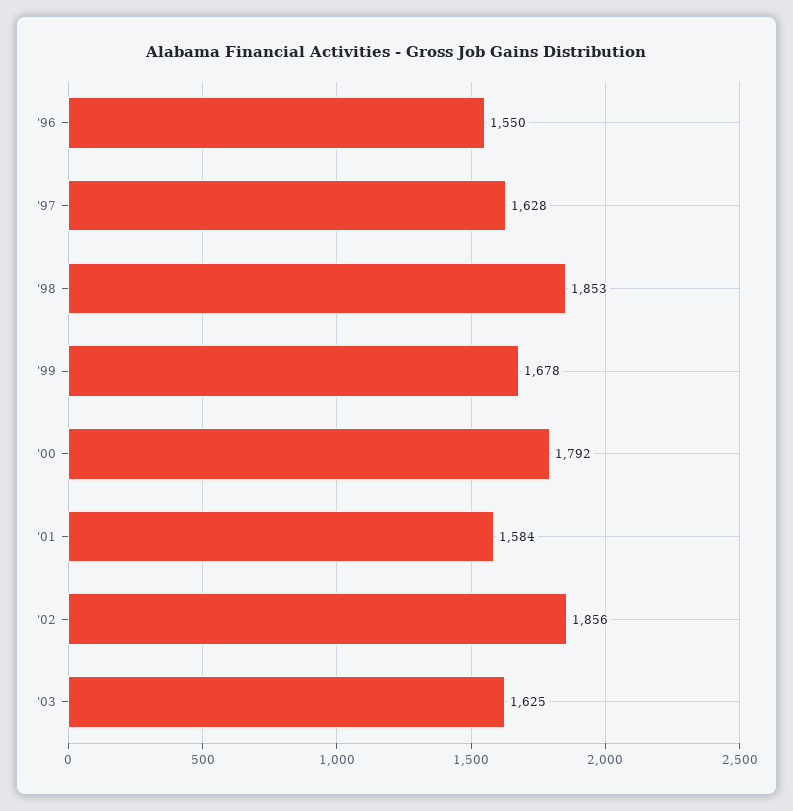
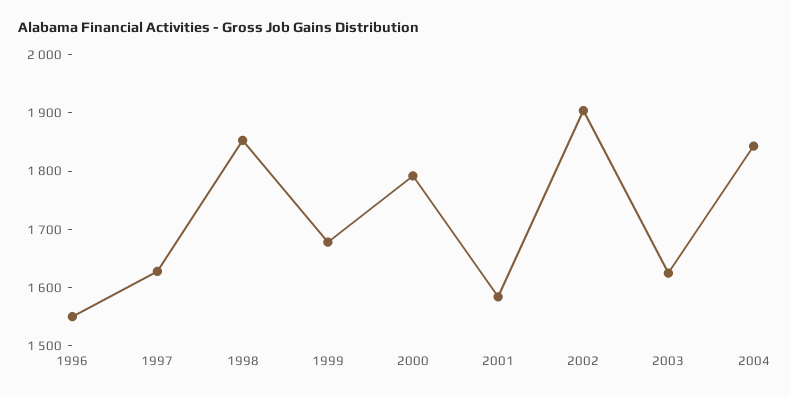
'02: 1856 -> 1900
2004: none -> 1840

